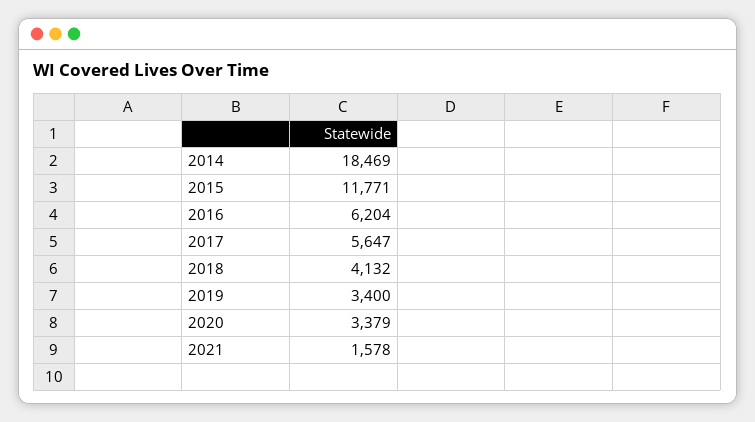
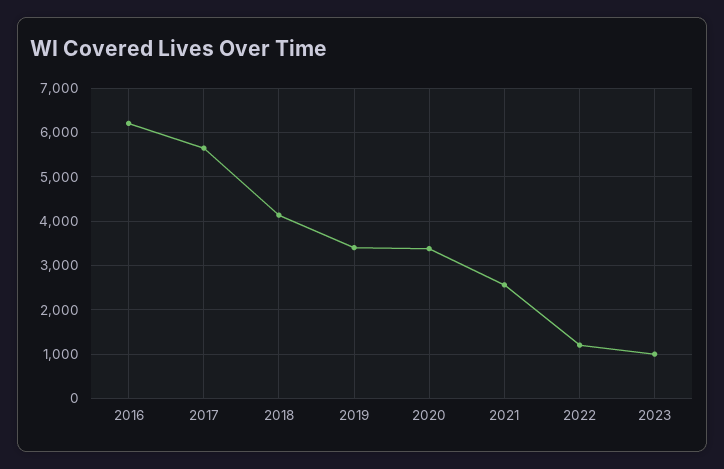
2014: 18469 -> none
2015: 11771 -> none
2021: 1578 -> 2600
2022: none -> 1200
2023: none -> 1000

